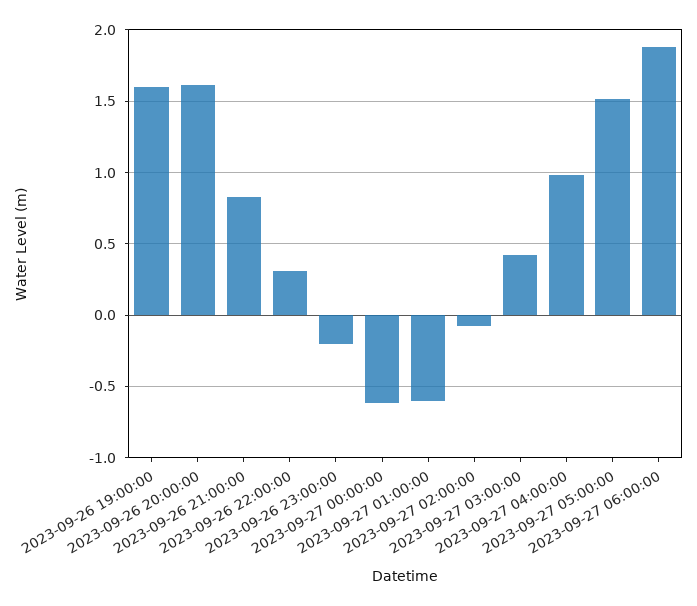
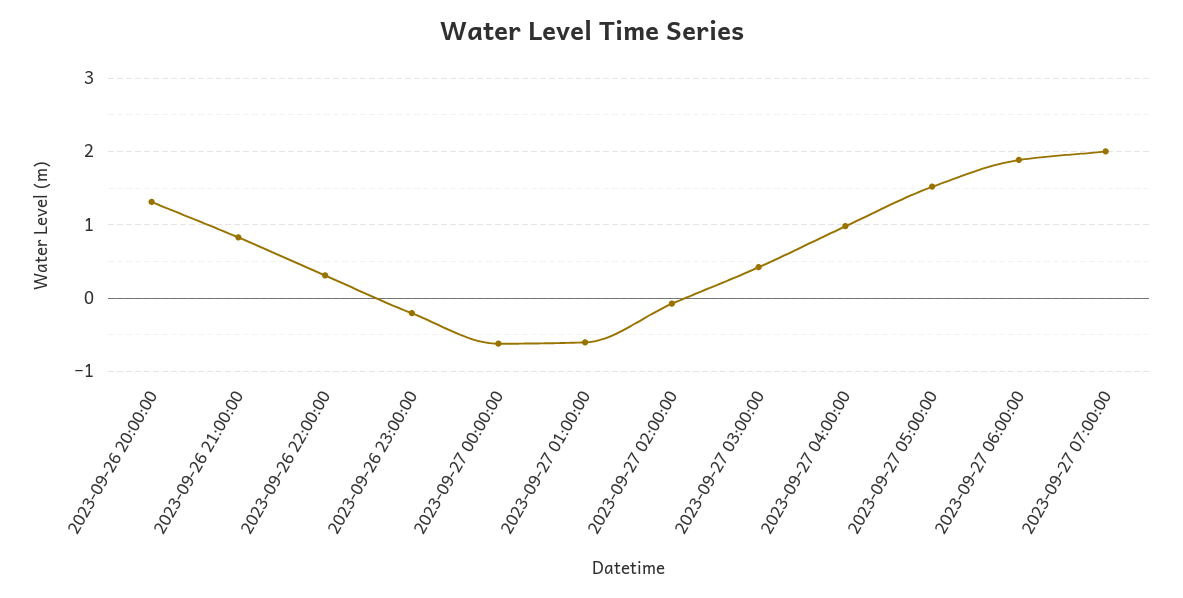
2023-09-26 19:00:00: 1.6 -> none
2023-09-26 20:00:00: 1.6 -> 1.3
2023-09-27 07:00:00: none -> 2

